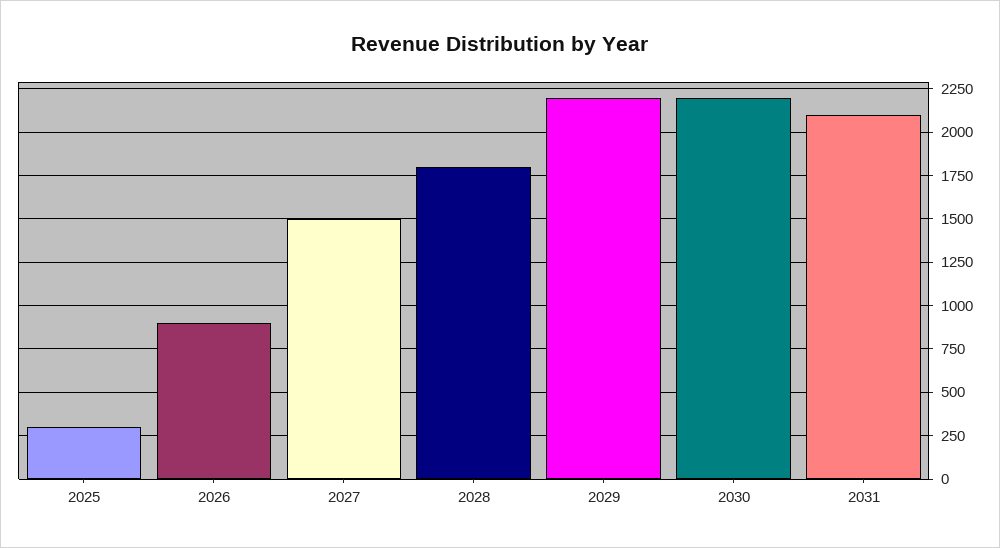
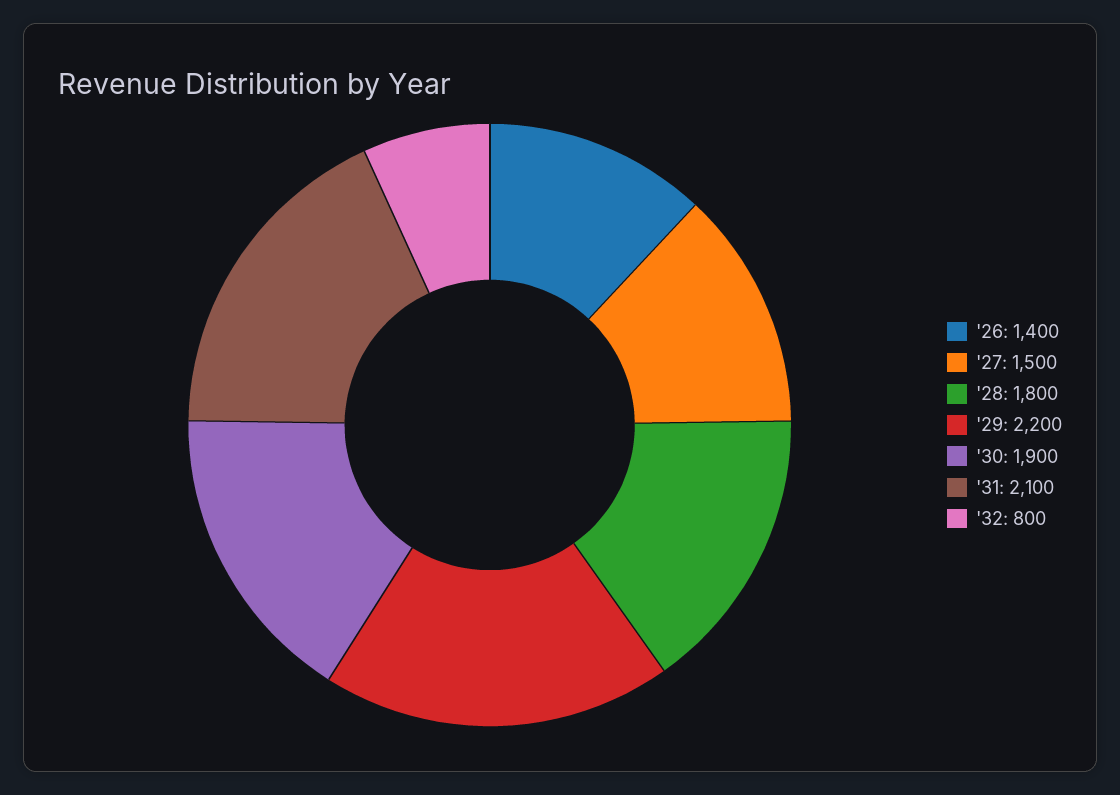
2025: 300 -> none
2026: 900 -> 1400
2030: 2200 -> 1900
'32: none -> 800

